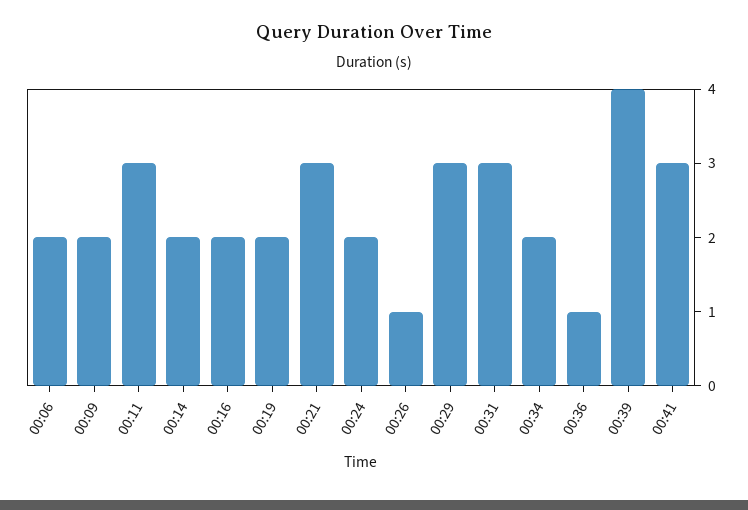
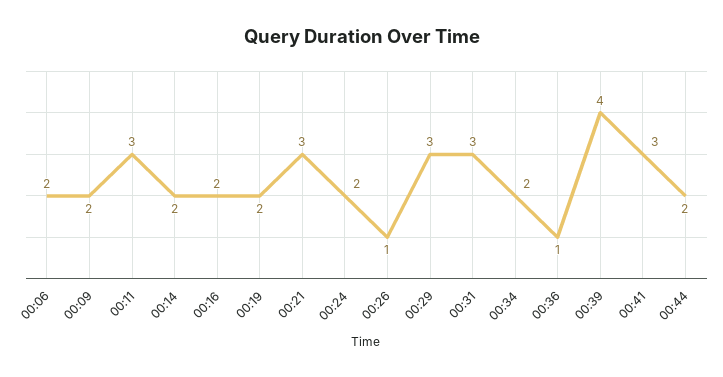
00:44: none -> 2

